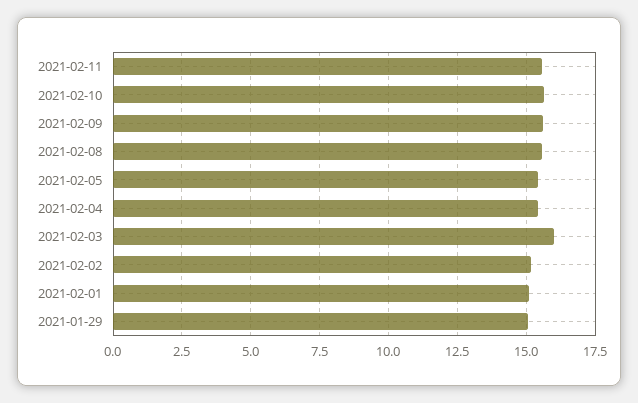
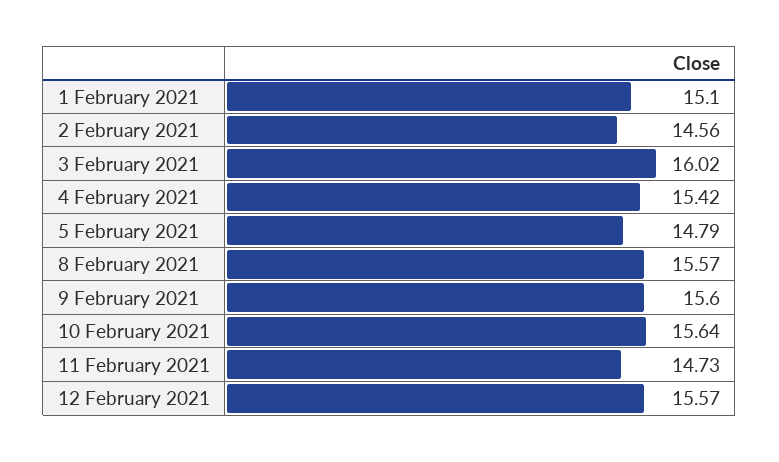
2021-02-11: 15.5 -> 14.73
2021-02-05: 15.5 -> 14.79
2021-02-02: 15.25 -> 14.56
2021-01-29: 15 -> none
12 February 2021: none -> 15.57

